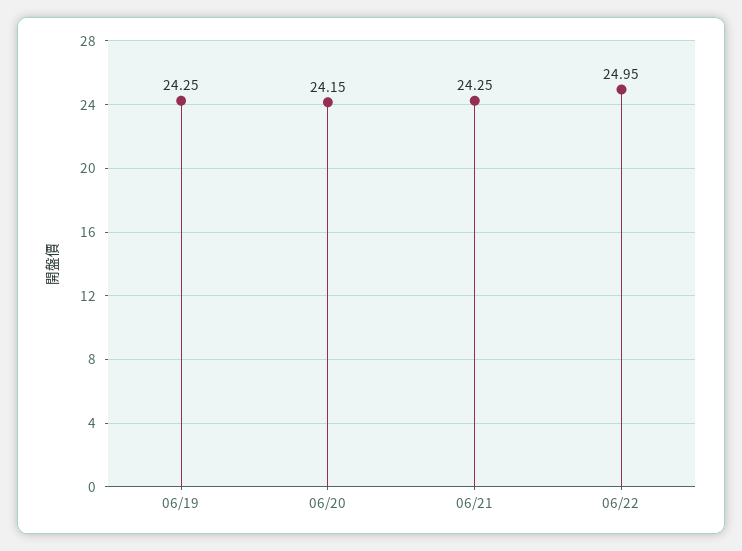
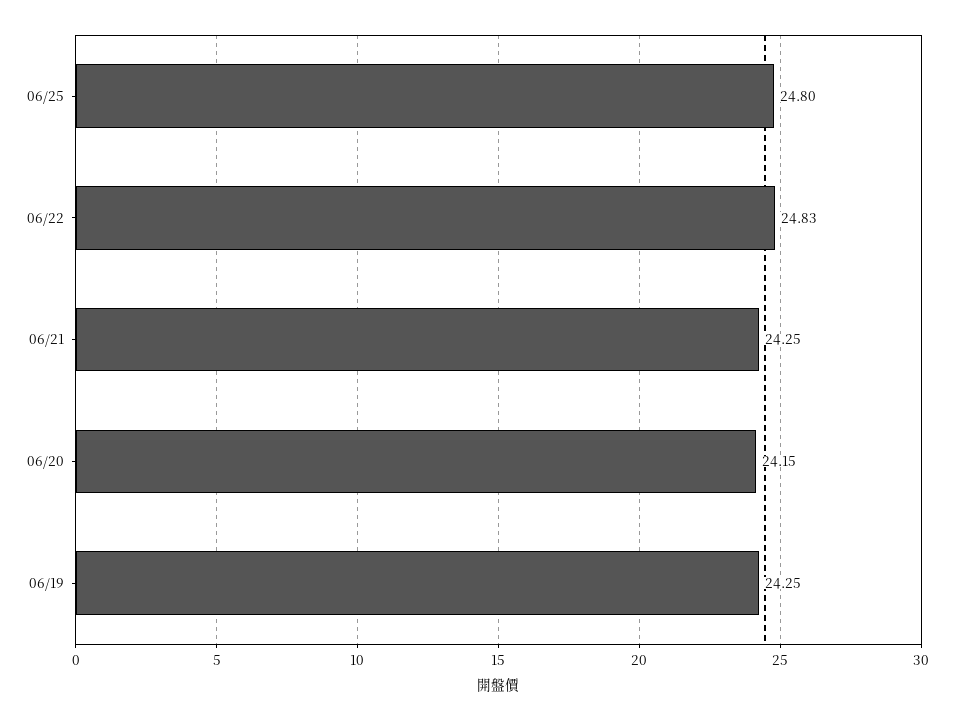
06/22: 24.95 -> 24.83
06/25: none -> 24.8

